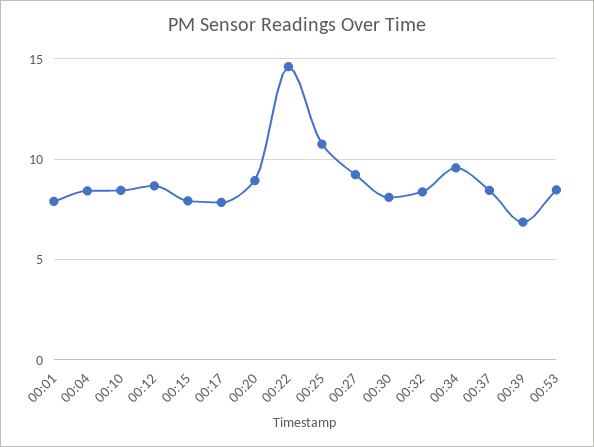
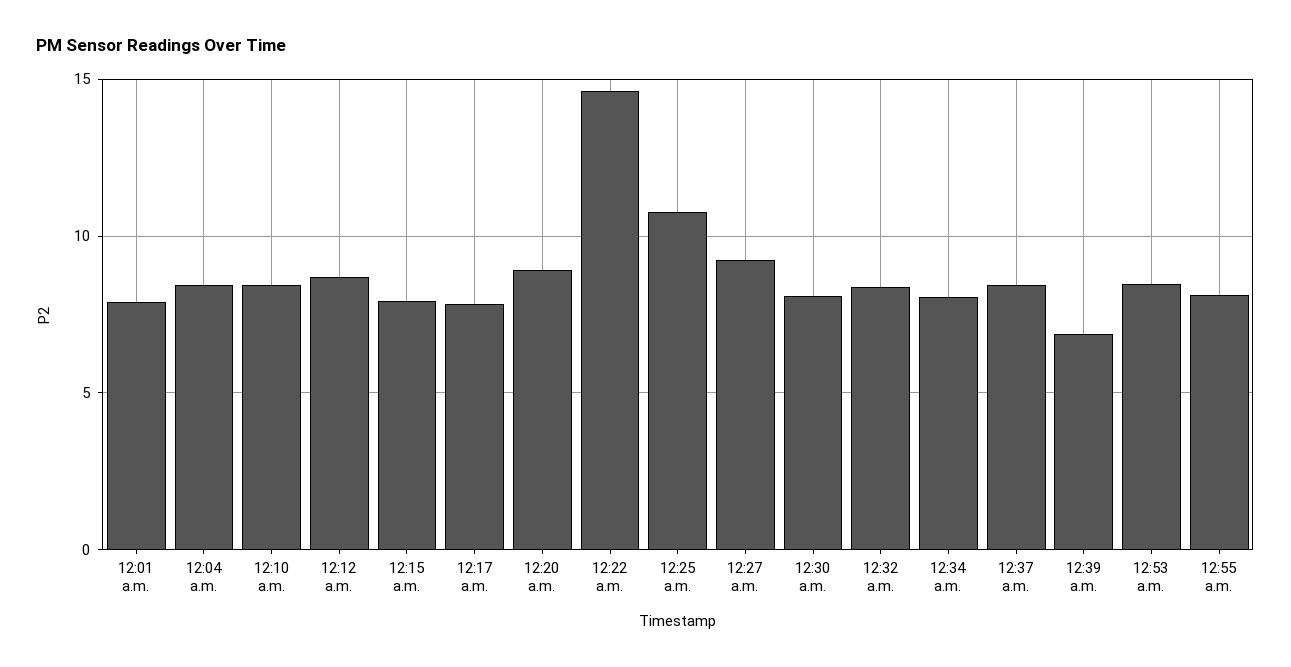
00:34: 9.5 -> 8
12:55 a.m.: none -> 8

